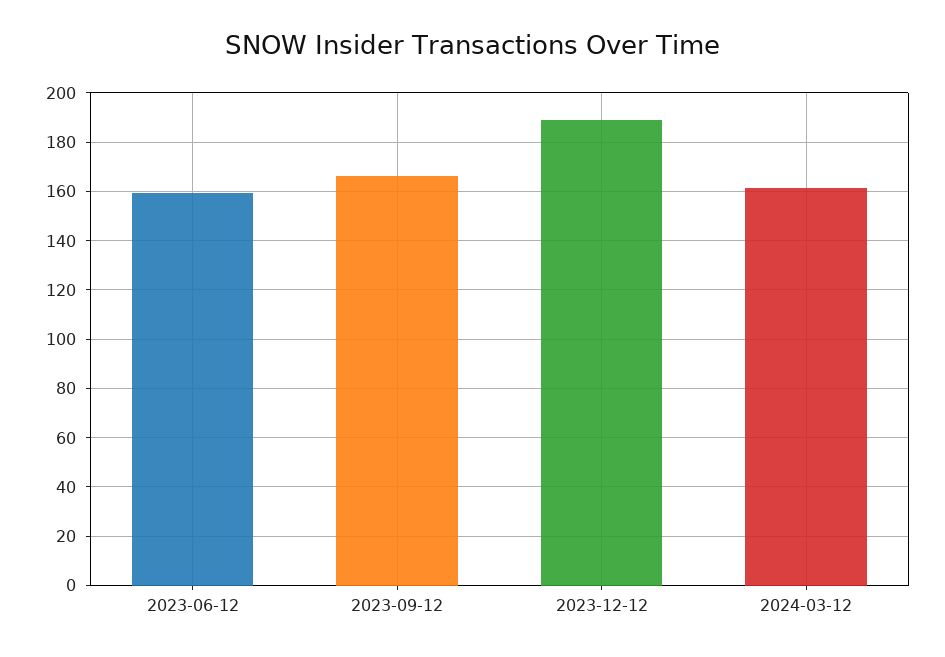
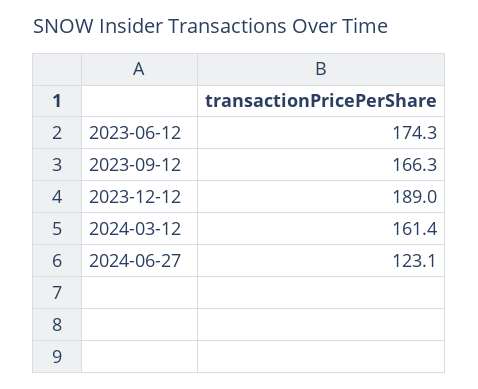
2023-06-12: 160 -> 174.3
2024-06-27: none -> 123.1

